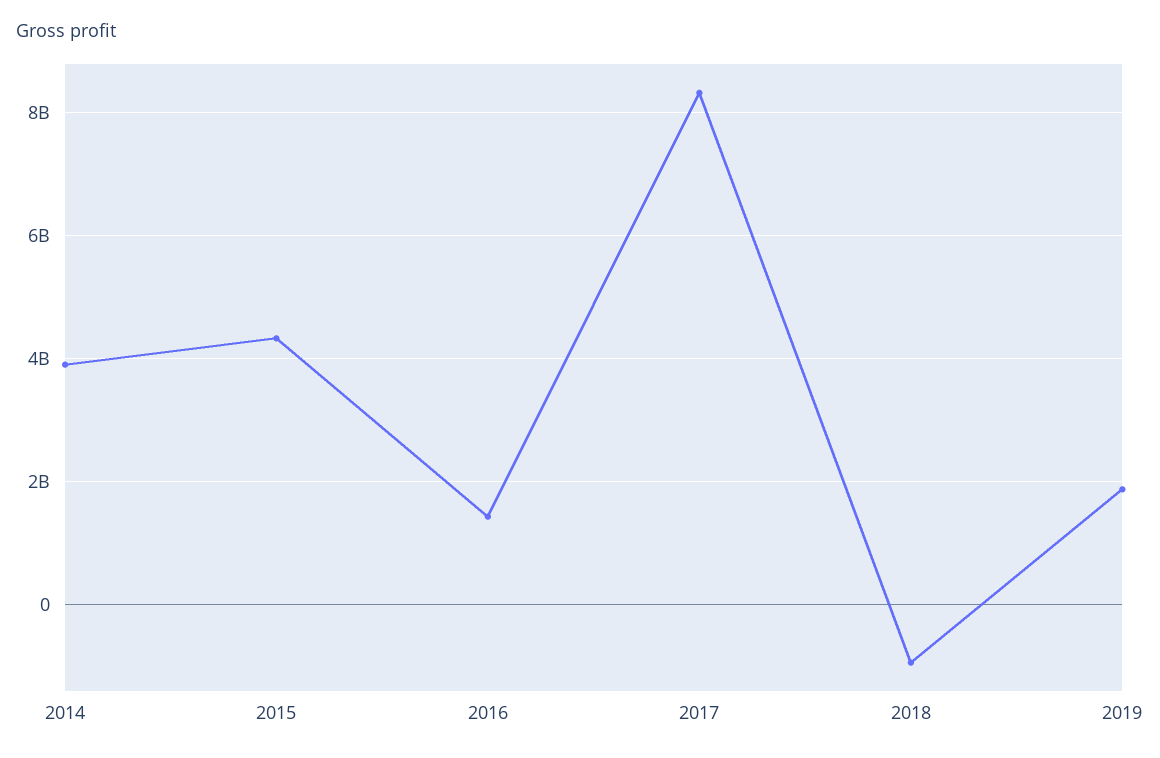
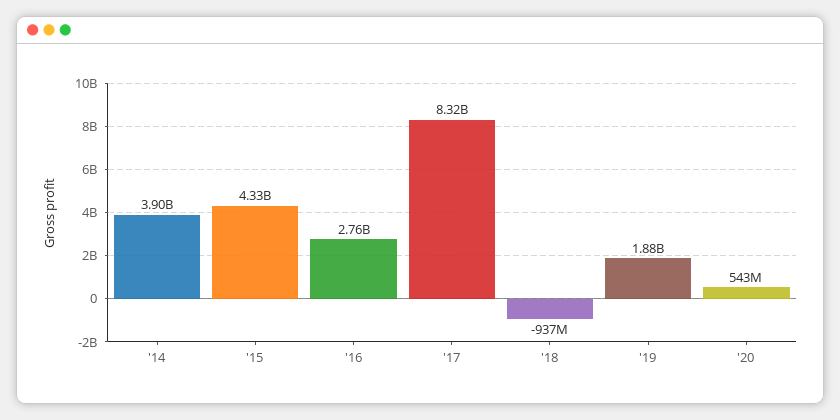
2016: 1400000000 -> 2760000000
'20: none -> 543000000

